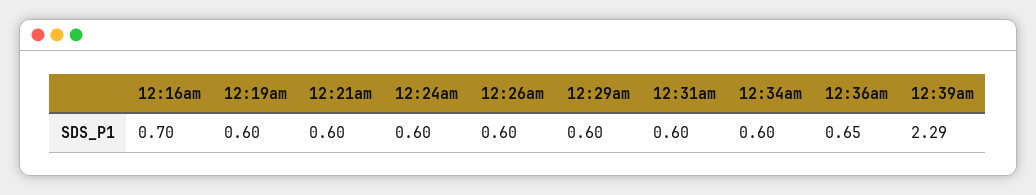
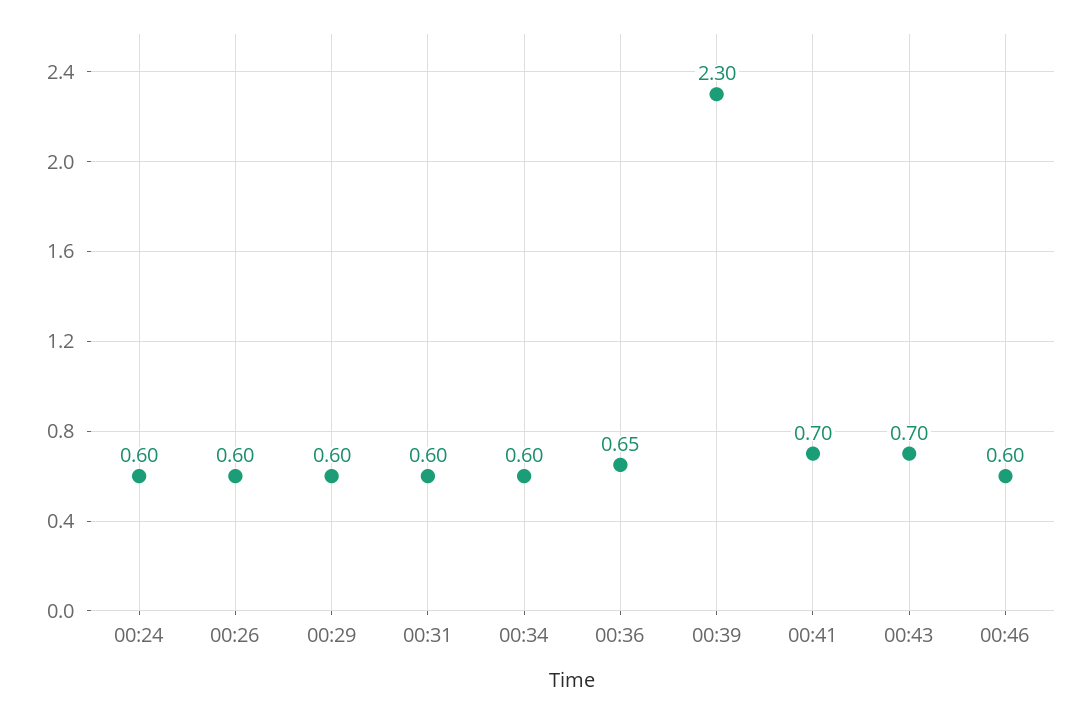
12:16am: 0.7 -> none
12:19am: 0.6 -> none
12:21am: 0.6 -> none
12:39am: 2.29 -> 2.3
00:41: none -> 0.7
00:43: none -> 0.7
00:46: none -> 0.6

